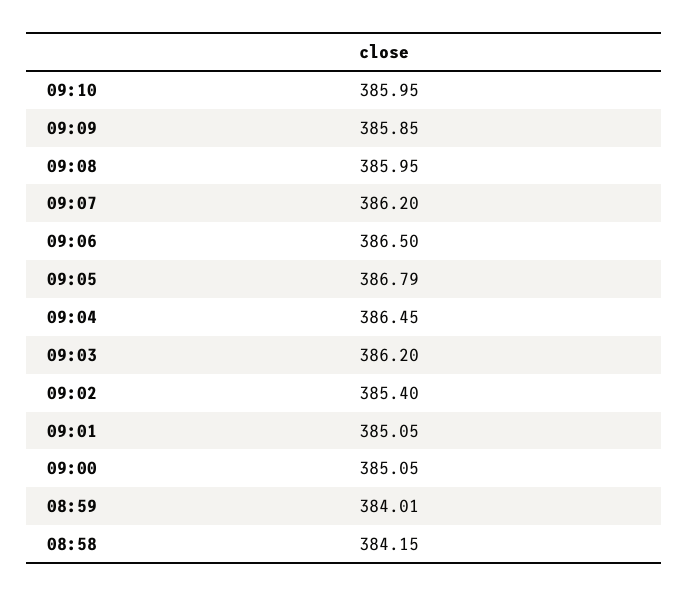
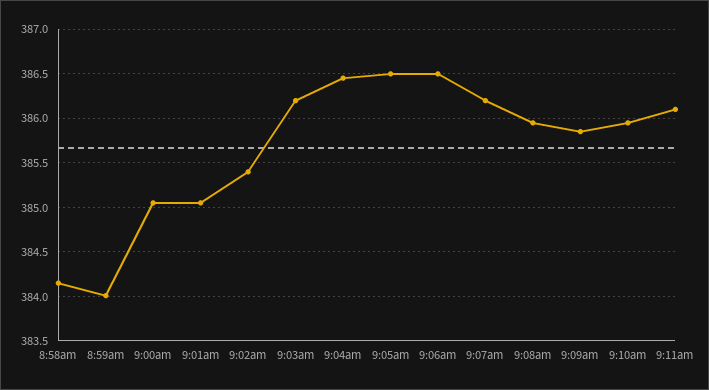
09:05: 386.79 -> 386.5
9:11am: none -> 386.1

